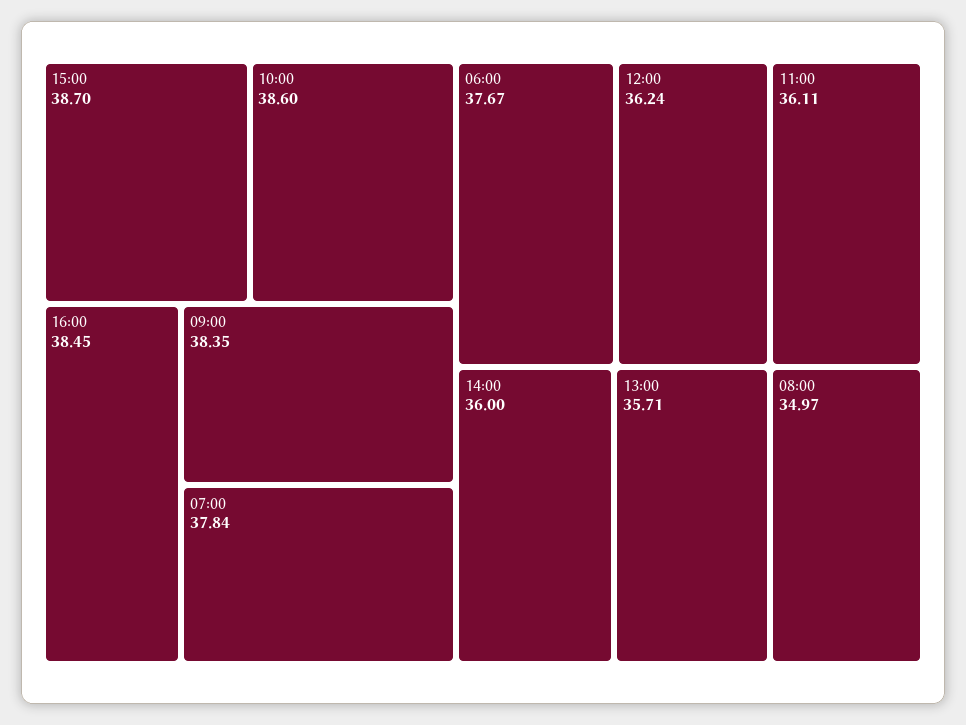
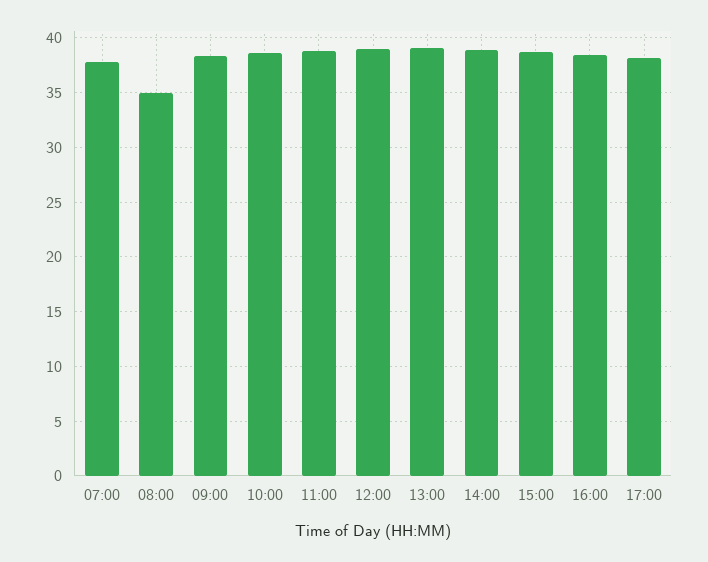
06:00: 37.67 -> none
12:00: 36.24 -> 39
11:00: 36.11 -> 39
14:00: 36 -> 39
13:00: 35.71 -> 39
17:00: none -> 38

